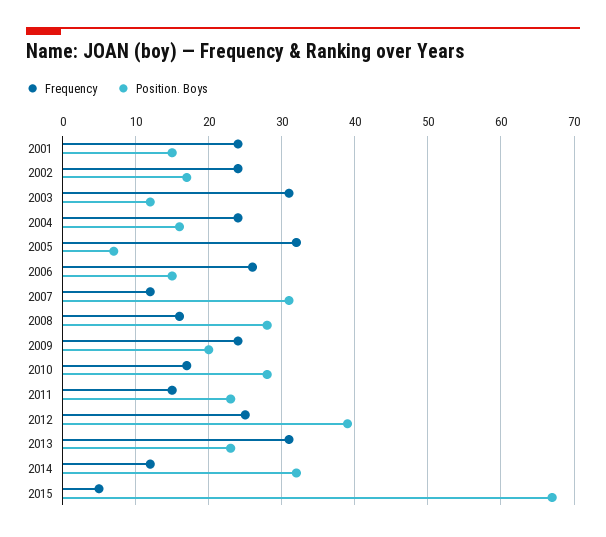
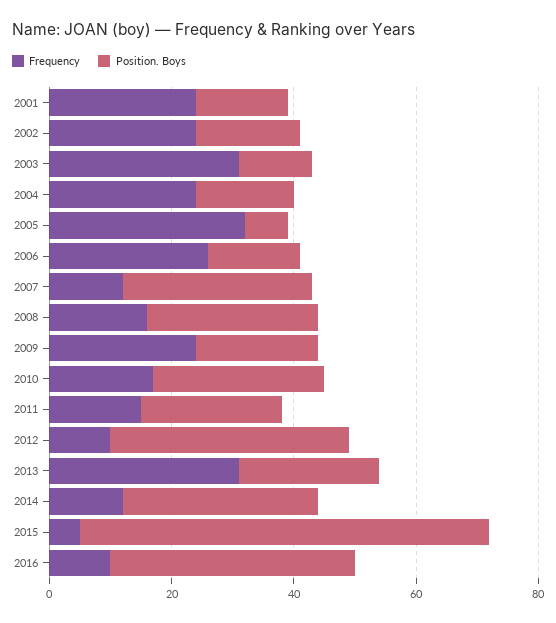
Frequency, 2012: 25 -> 10
Frequency, 2016: none -> 10
Position. Boys, 2016: none -> 40

